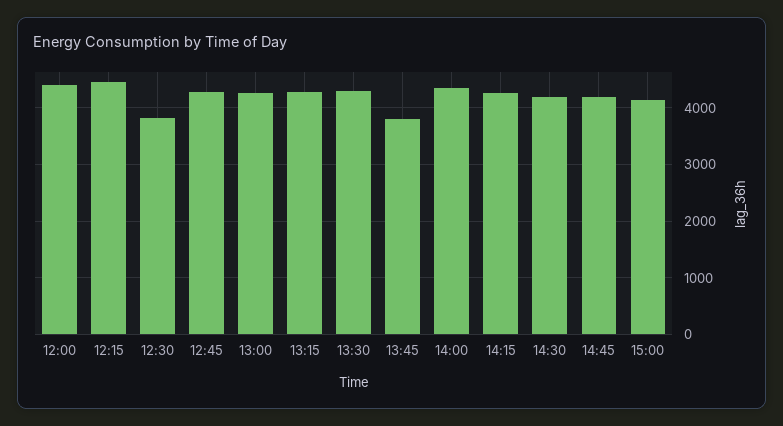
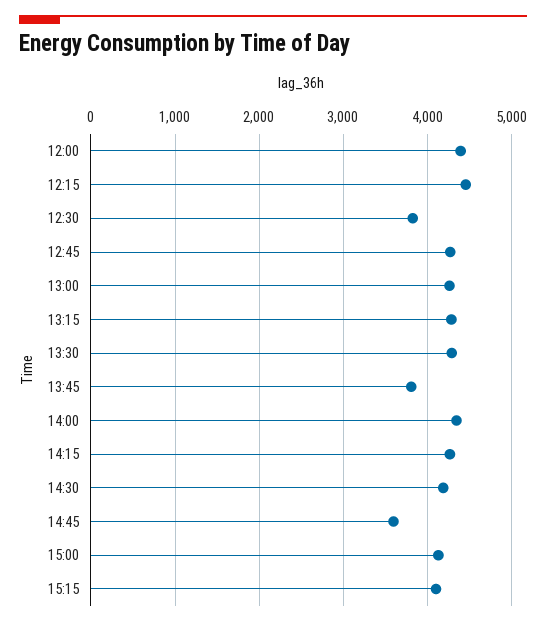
14:45: 4200 -> 3600
15:15: none -> 4100

